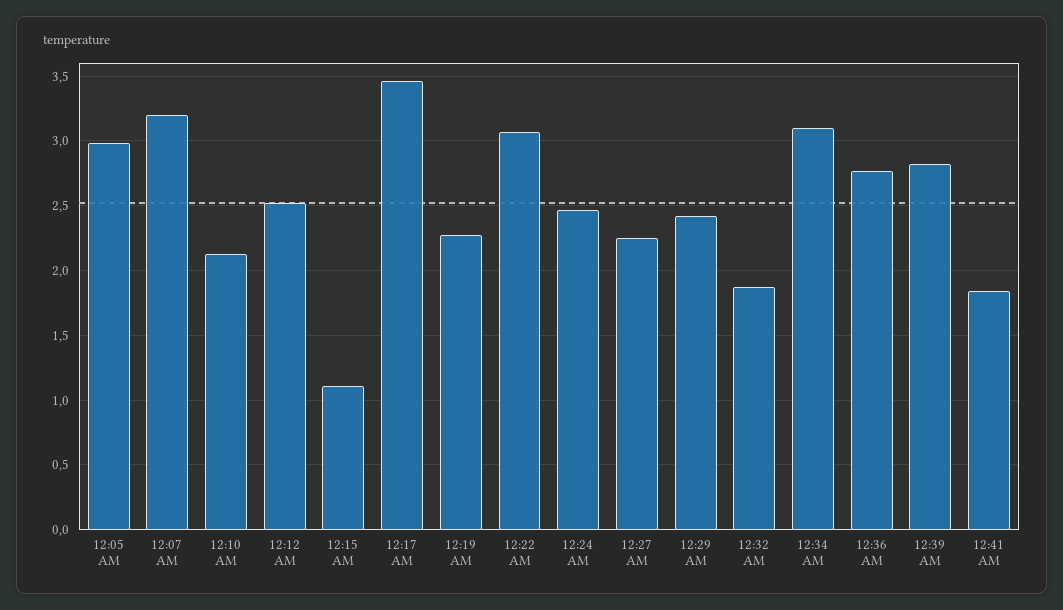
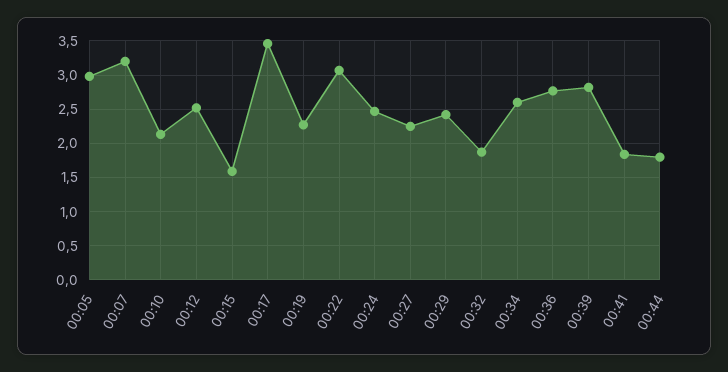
12:15 AM: 1.1 -> 1.6
12:34 AM: 3.1 -> 2.6
00:44: none -> 1.8

